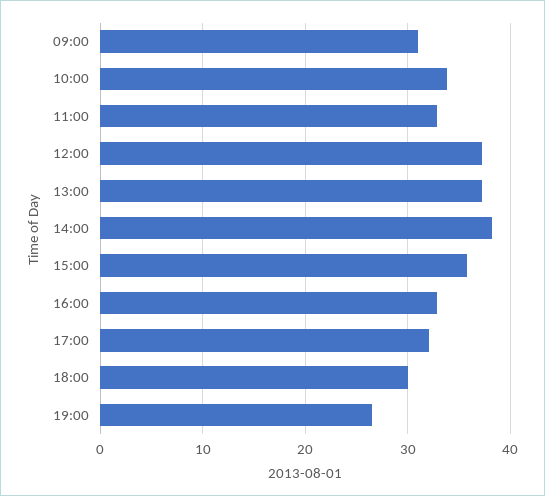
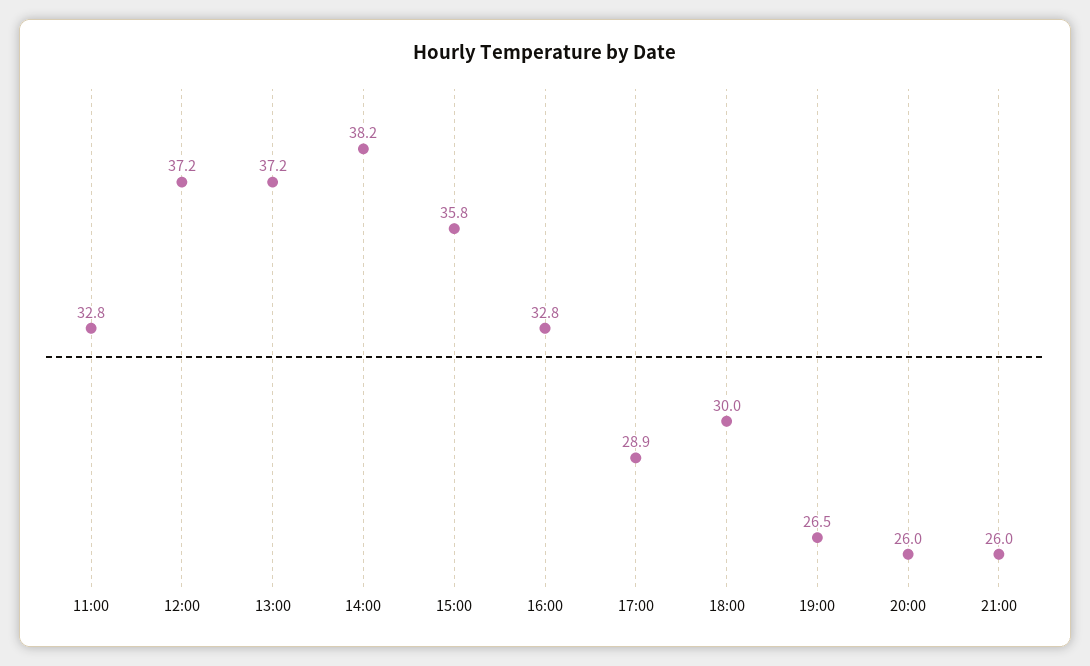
09:00: 31 -> none
10:00: 34 -> none
17:00: 32 -> 28.9
20:00: none -> 26
21:00: none -> 26

